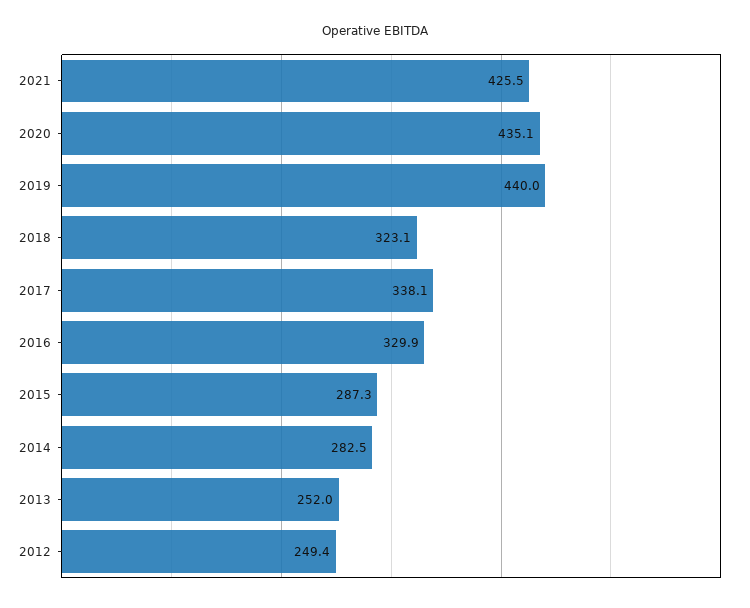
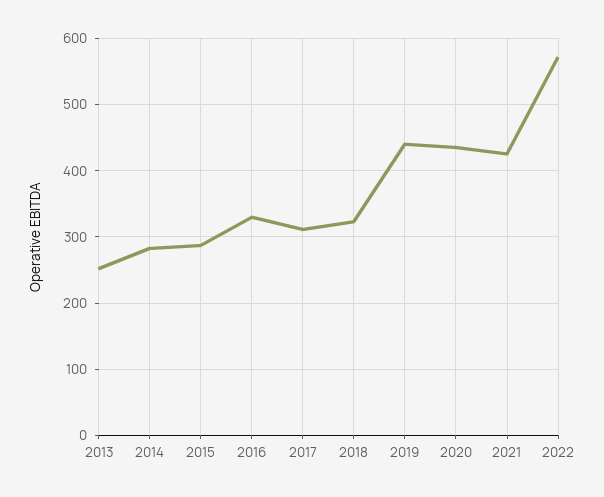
2017: 338.1 -> 310
2012: 249.4 -> none
2022: none -> 570

